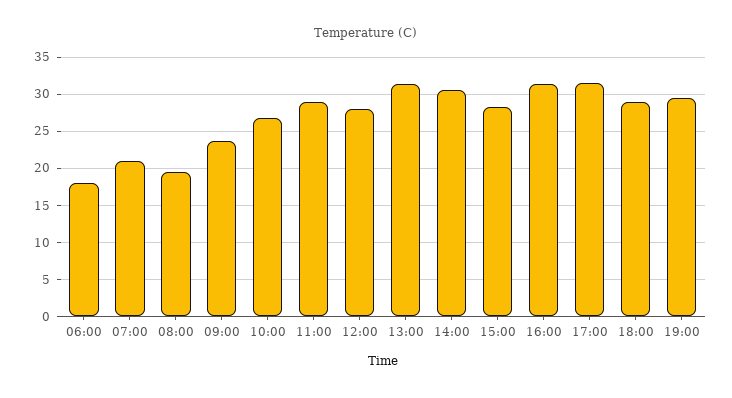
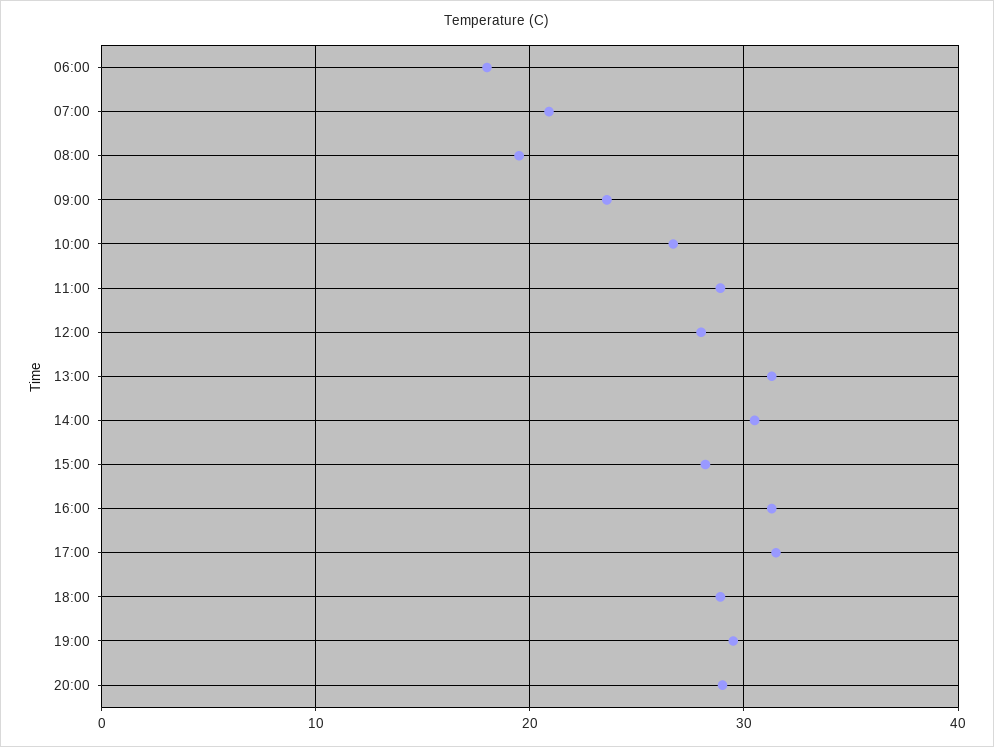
20:00: none -> 29

